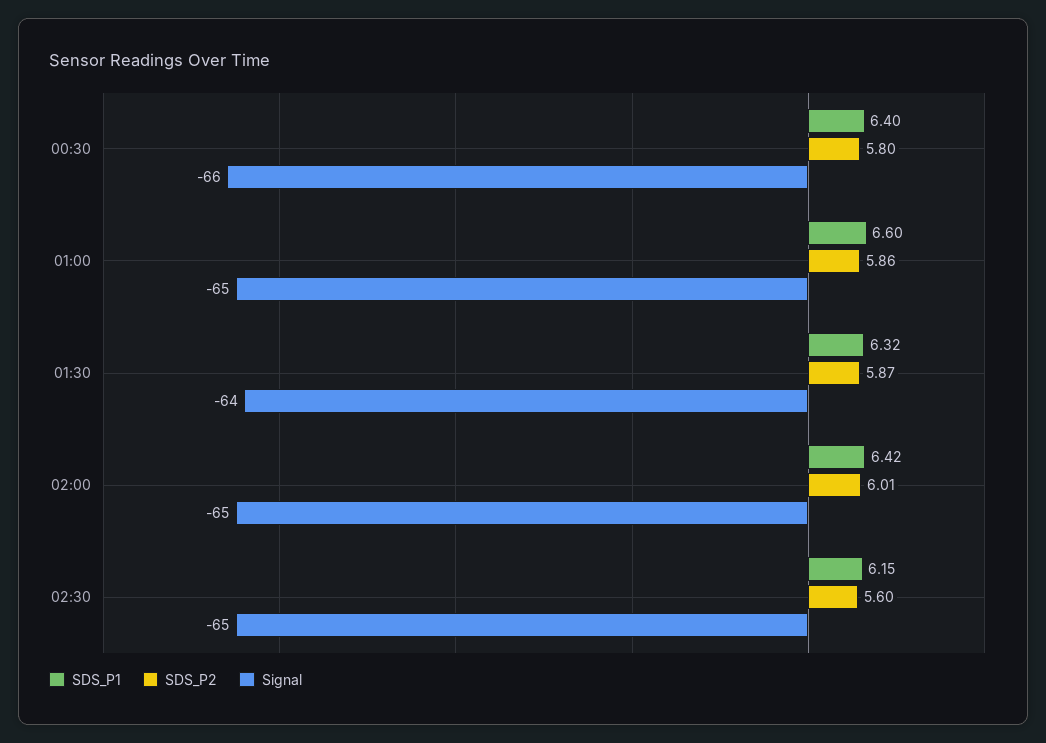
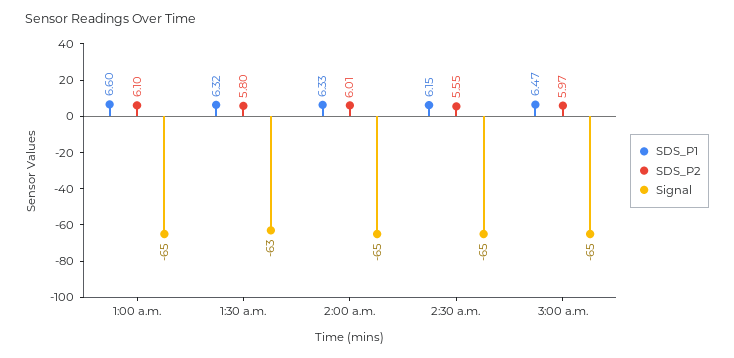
SDS_P1, 00:30: 6.4 -> none
SDS_P2, 00:30: 5.8 -> none
Signal, 00:30: -66 -> none
SDS_P2, 01:00: 5.86 -> 6.1
SDS_P2, 01:30: 5.87 -> 5.8
Signal, 01:30: -64 -> -63
SDS_P1, 02:00: 6.42 -> 6.33
SDS_P2, 02:30: 5.6 -> 5.55
SDS_P1, 3:00 a.m.: none -> 6.47
SDS_P2, 3:00 a.m.: none -> 5.97
Signal, 3:00 a.m.: none -> -65

